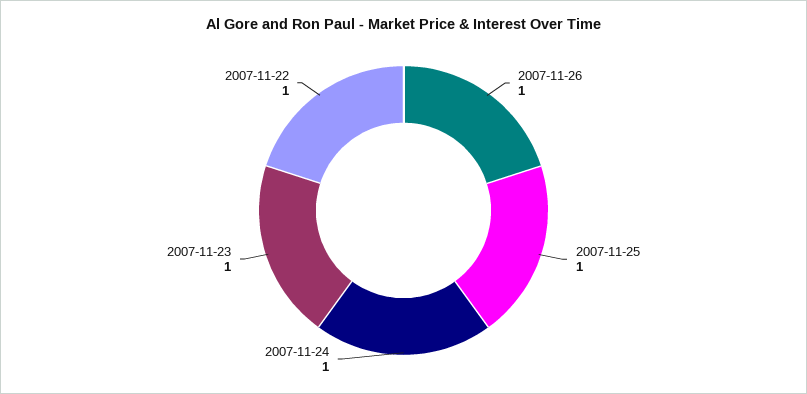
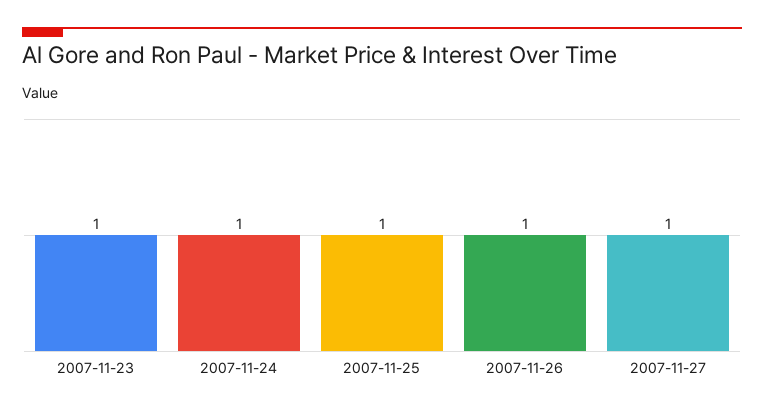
2007-11-22: 1 -> none
2007-11-27: none -> 1

